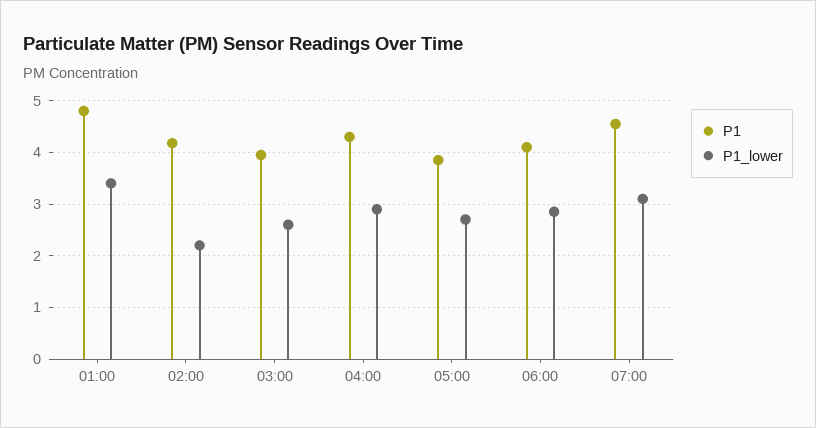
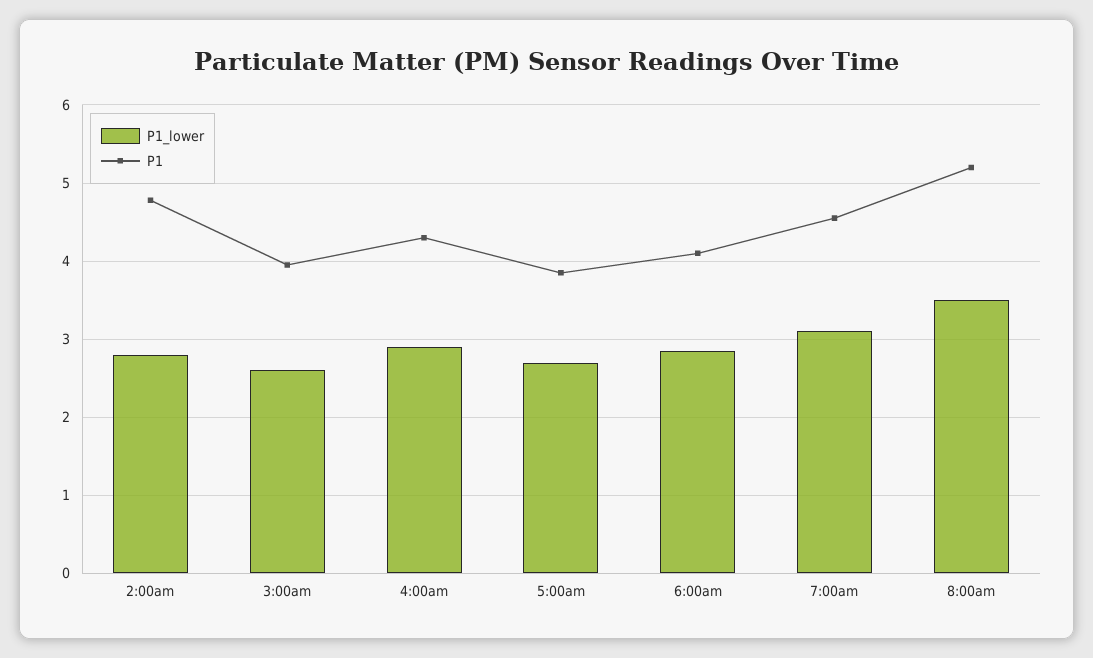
P1, 01:00: 4.8 -> none
P1_lower, 01:00: 3.4 -> none
P1, 02:00: 4.2 -> 4.8
P1_lower, 02:00: 2.2 -> 2.8
P1_lower, 8:00am: none -> 3.5
P1, 8:00am: none -> 5.2

